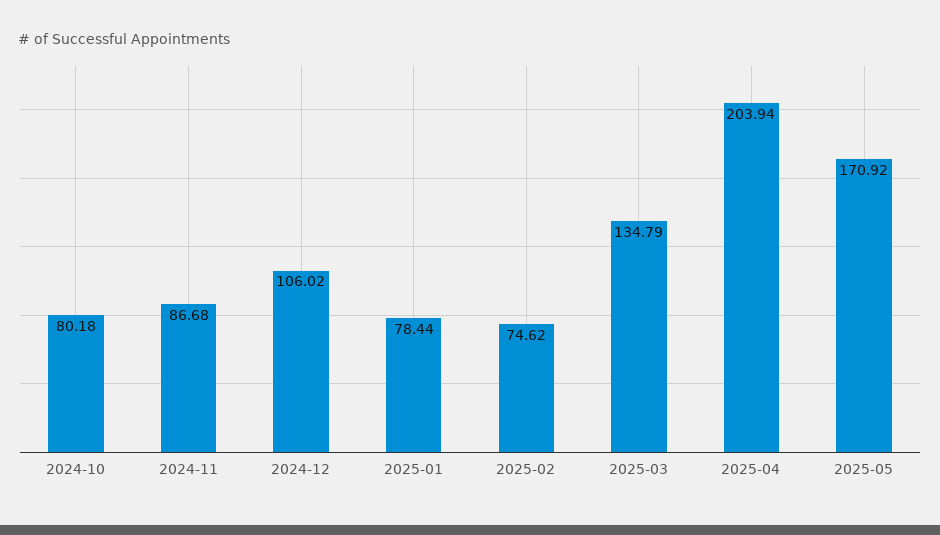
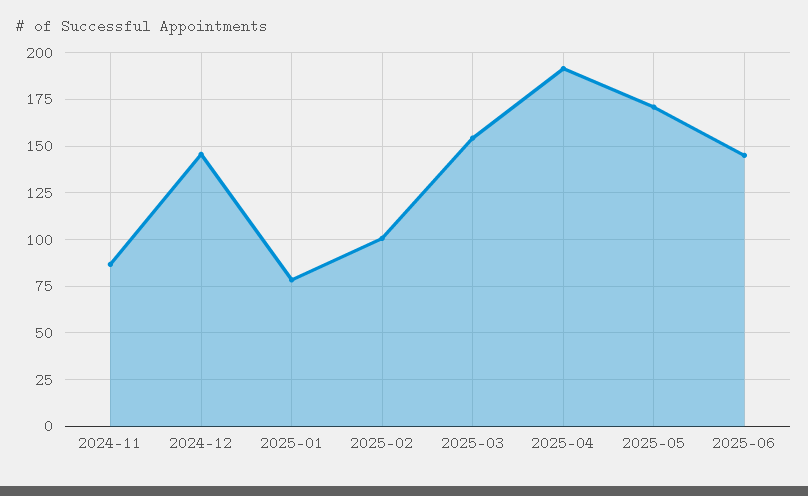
2024-10: 80.18 -> none
2024-12: 106.02 -> 145
2025-02: 74.62 -> 100
2025-03: 134.79 -> 155
2025-04: 203.94 -> 190
2025-06: none -> 145

